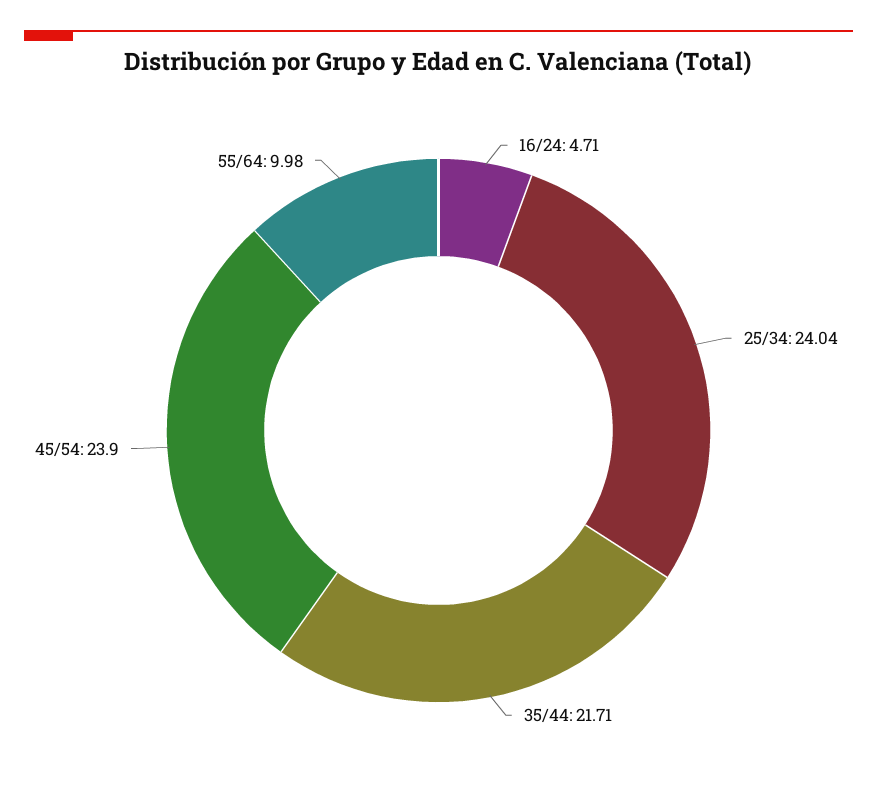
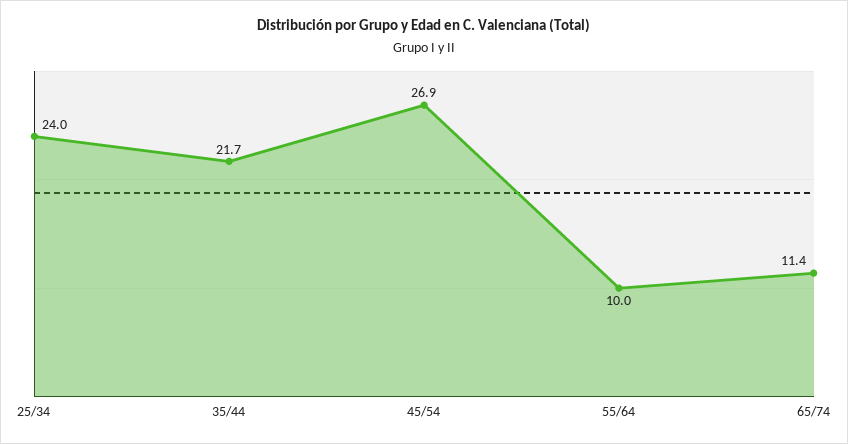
16/24: 4.71 -> none
45/54: 23.9 -> 26.9
65/74: none -> 11.4

